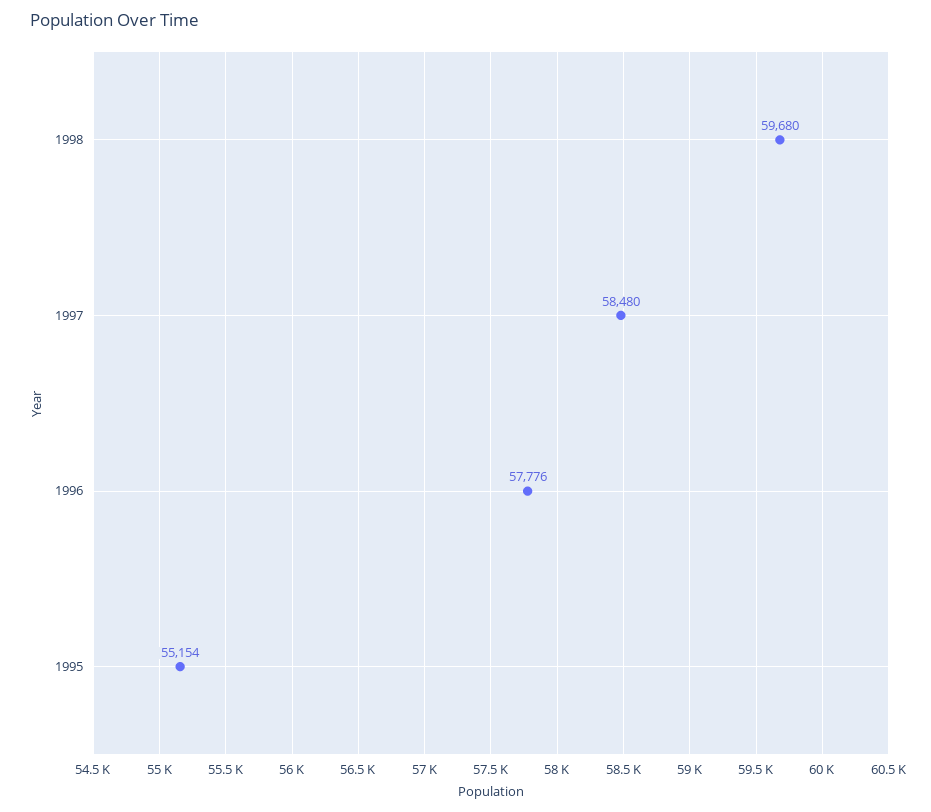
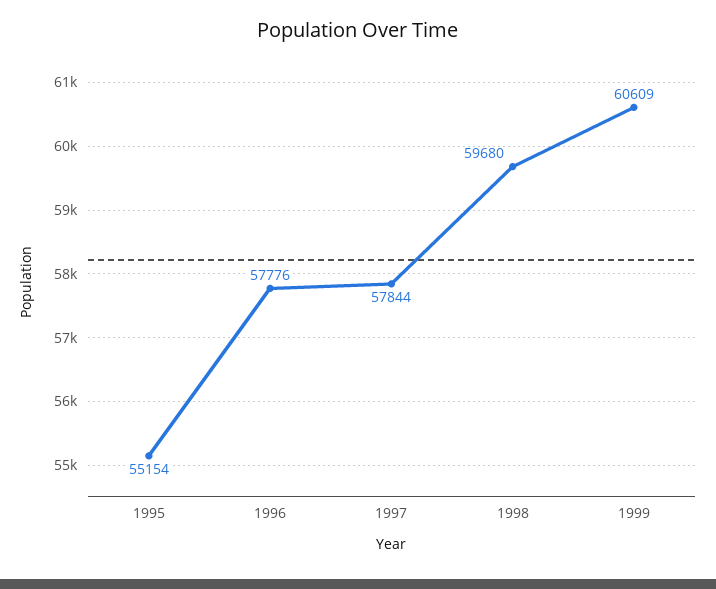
1997: 58480 -> 57844
1999: none -> 60609

